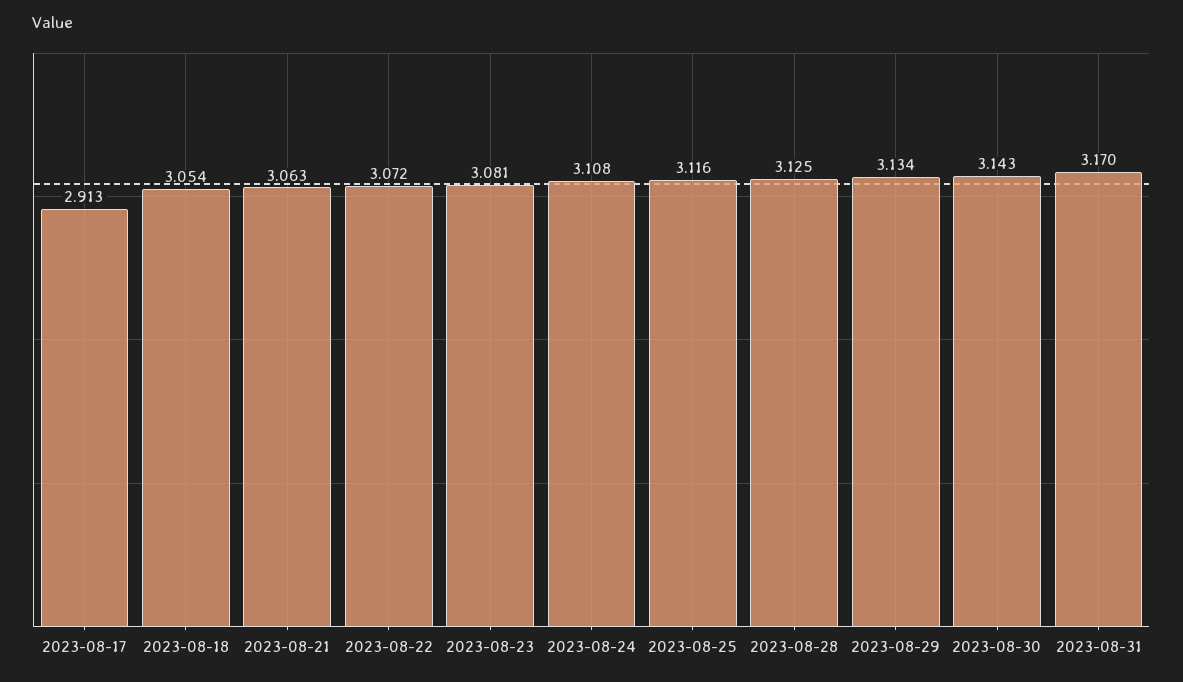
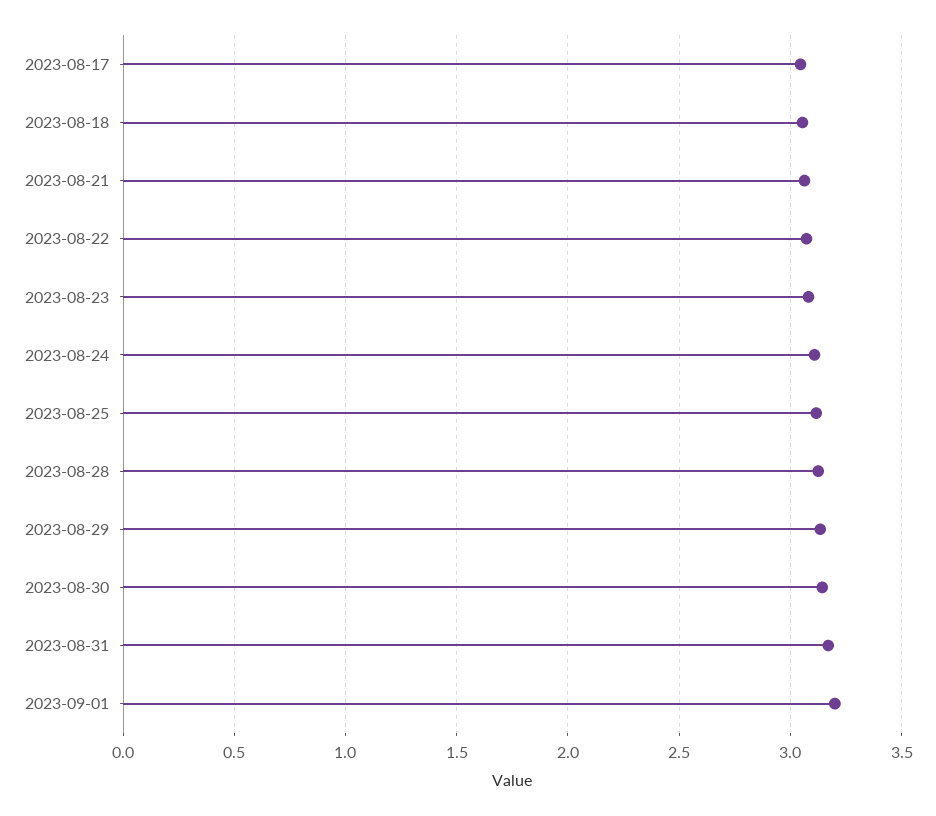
2023-08-17: 2.913 -> 3.05
2023-09-01: none -> 3.2

